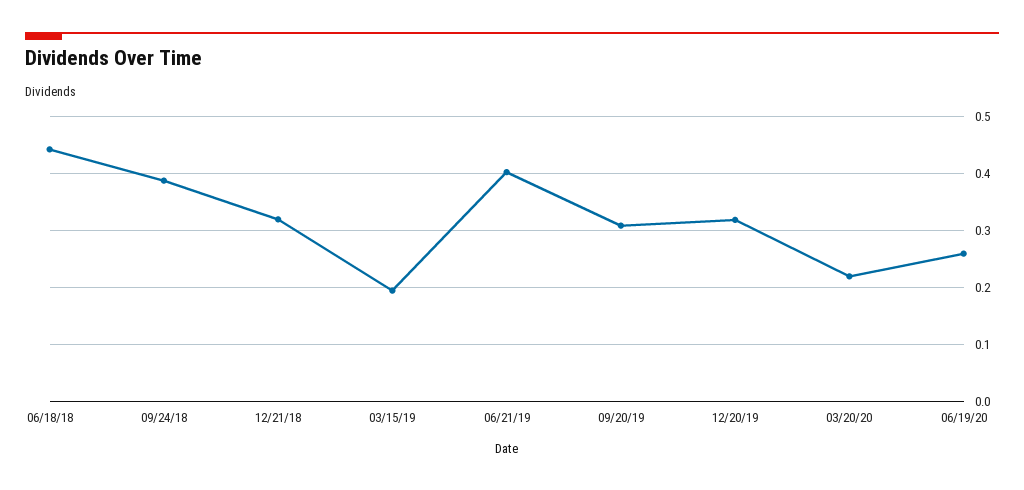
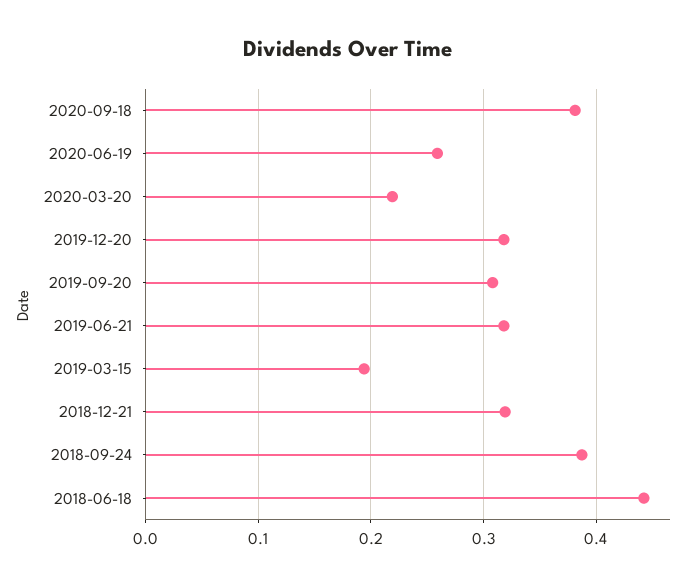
06/21/19: 0.4 -> 0.32
2020-09-18: none -> 0.38

